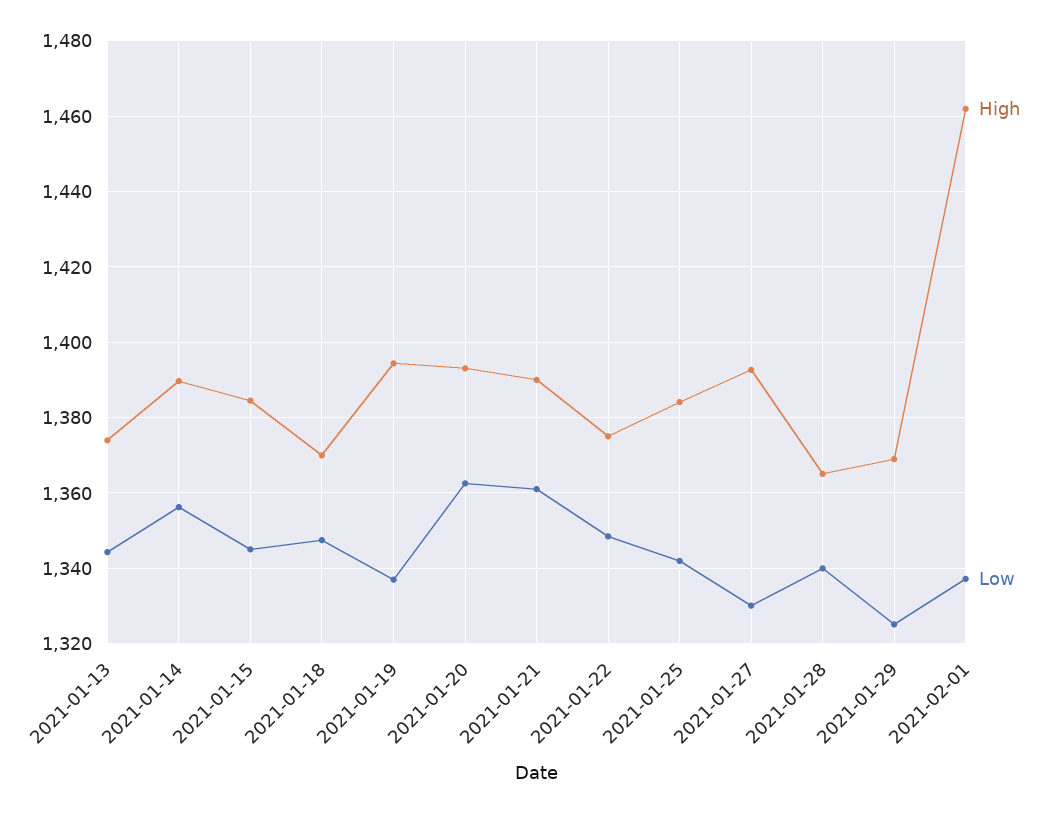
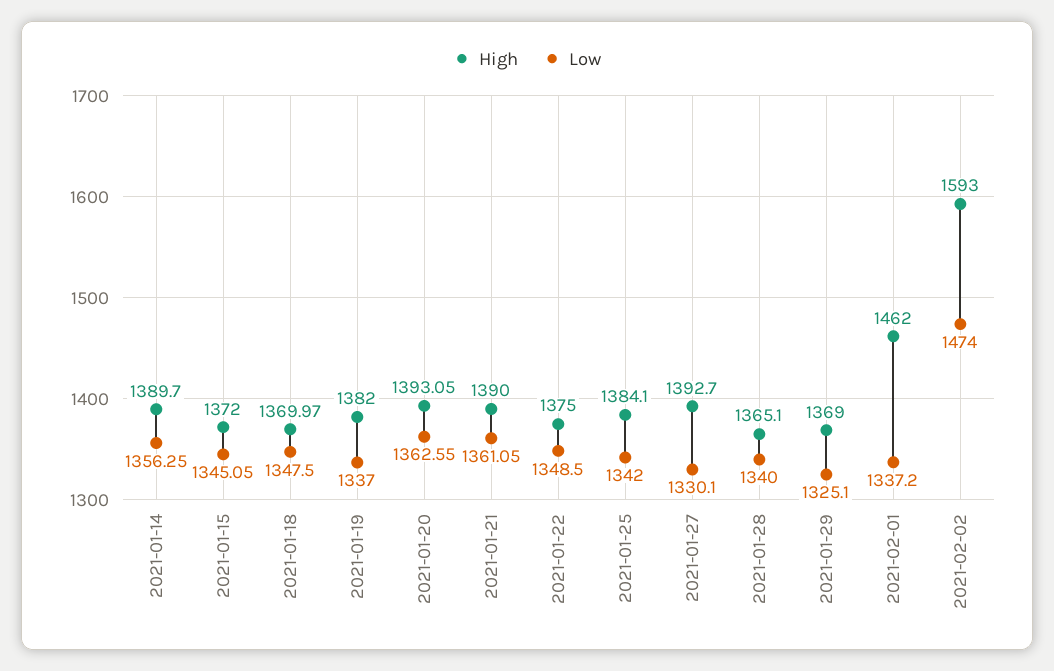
High, 2021-01-13: 1374 -> none
Low, 2021-01-13: 1344 -> none
High, 2021-01-15: 1384 -> 1372
High, 2021-01-19: 1394 -> 1382
High, 2021-02-02: none -> 1593
Low, 2021-02-02: none -> 1474

